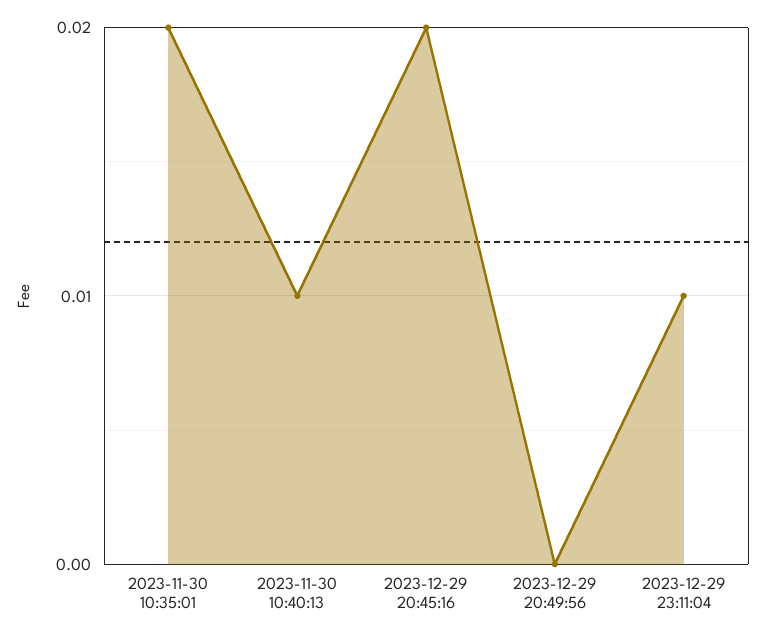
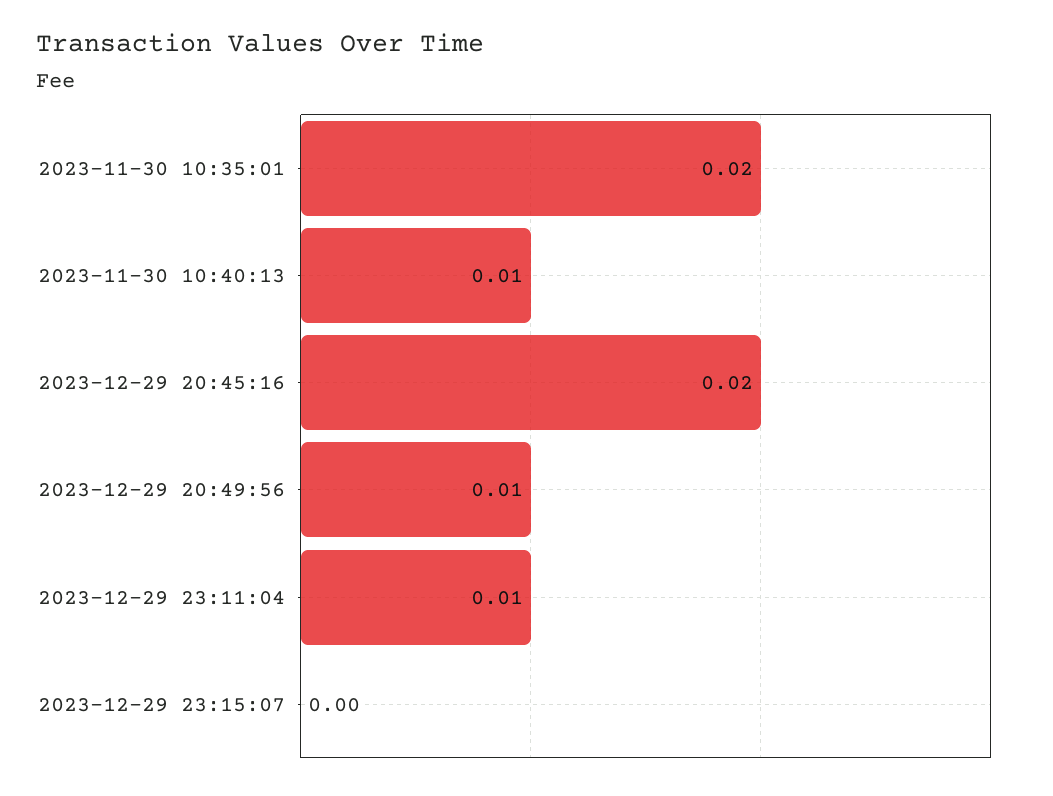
2023-12-29 20:49:56: 0 -> 0.01
2023-12-29 23:15:07: none -> 0

